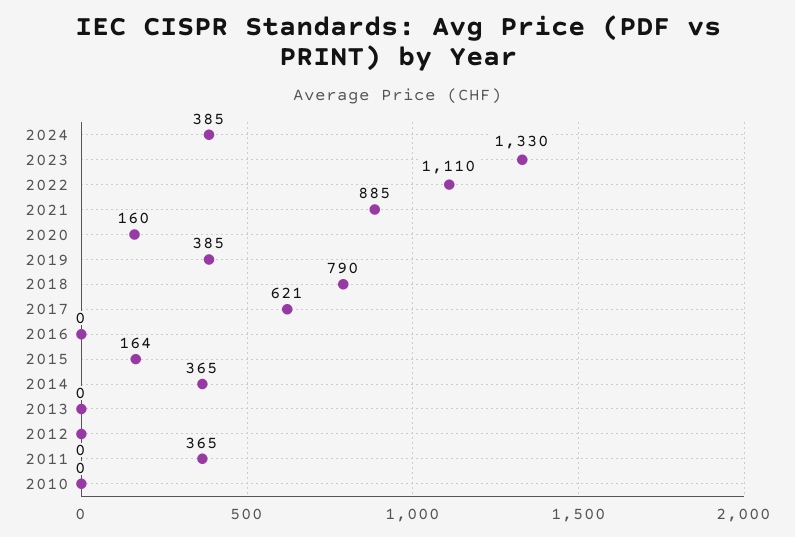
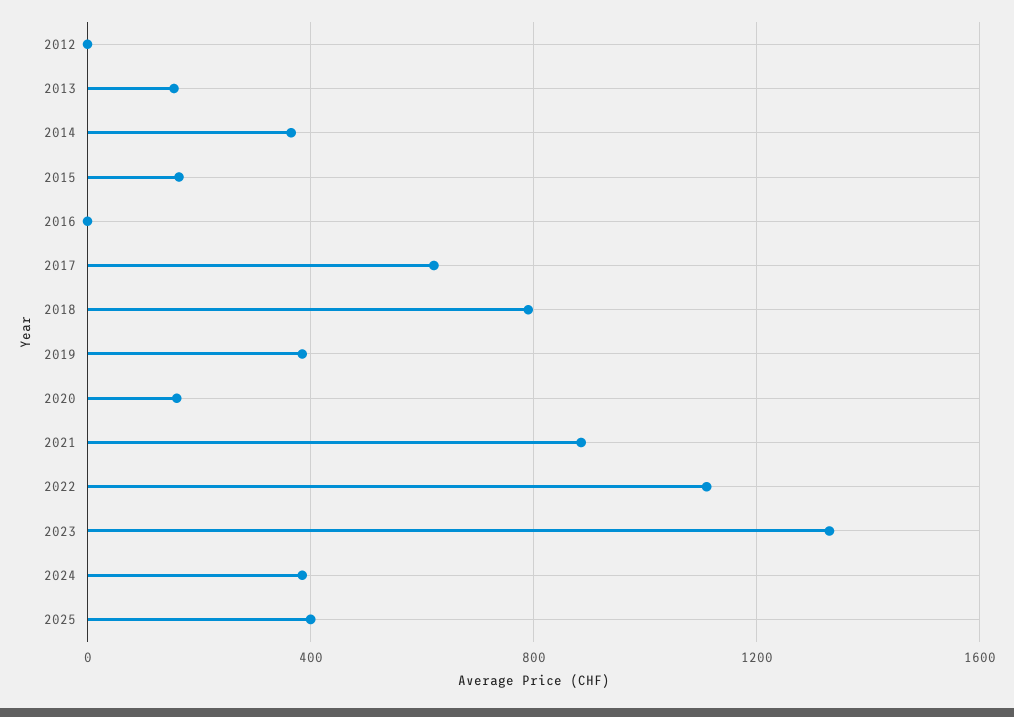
2013: 0 -> 150
2011: 365 -> none
2010: 0 -> none
2025: none -> 400

